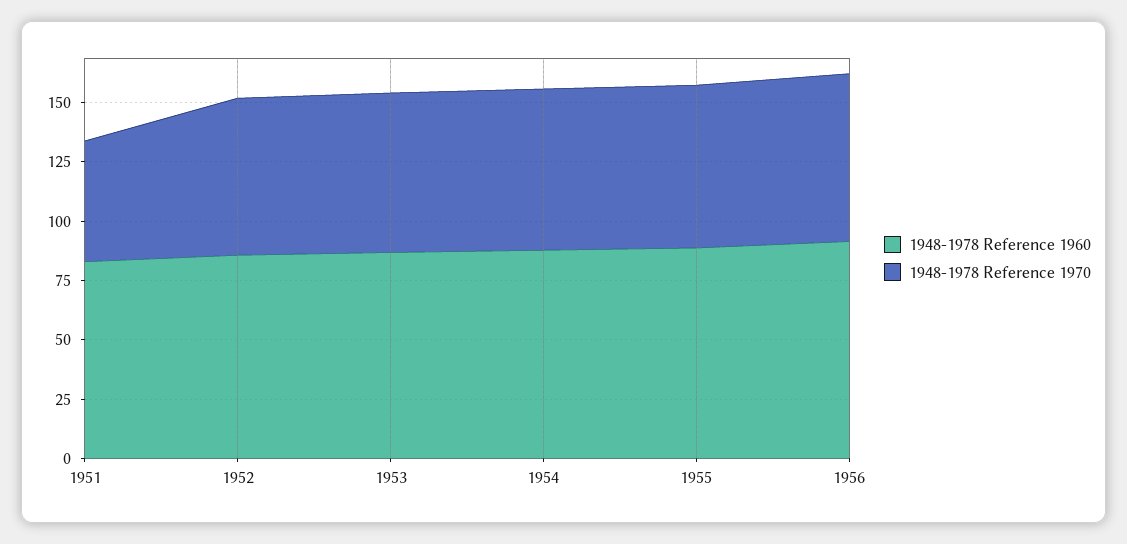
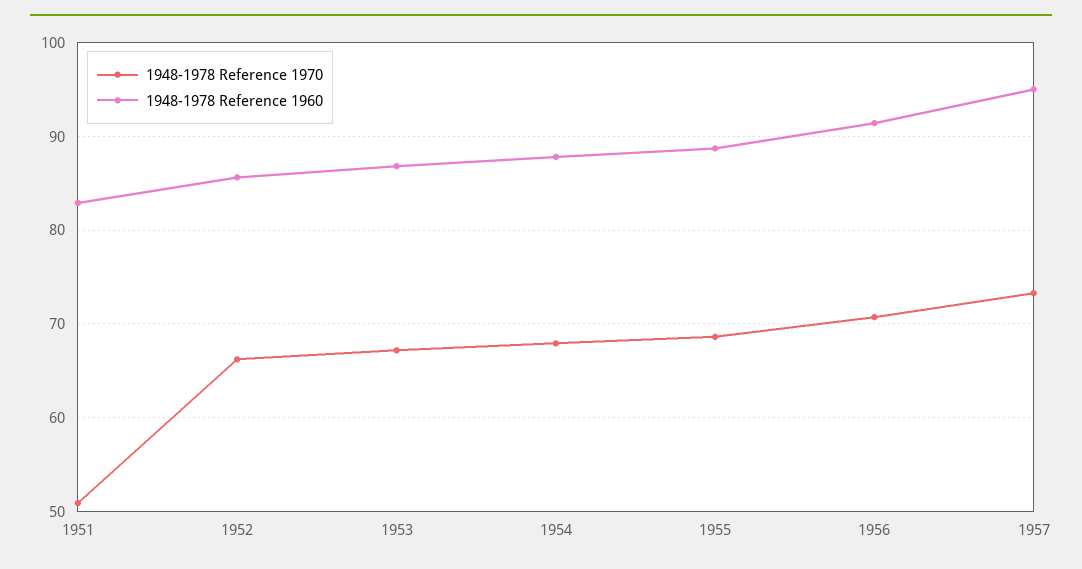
1948-1978 Reference 1970, 1957: none -> 73
1948-1978 Reference 1960, 1957: none -> 95

